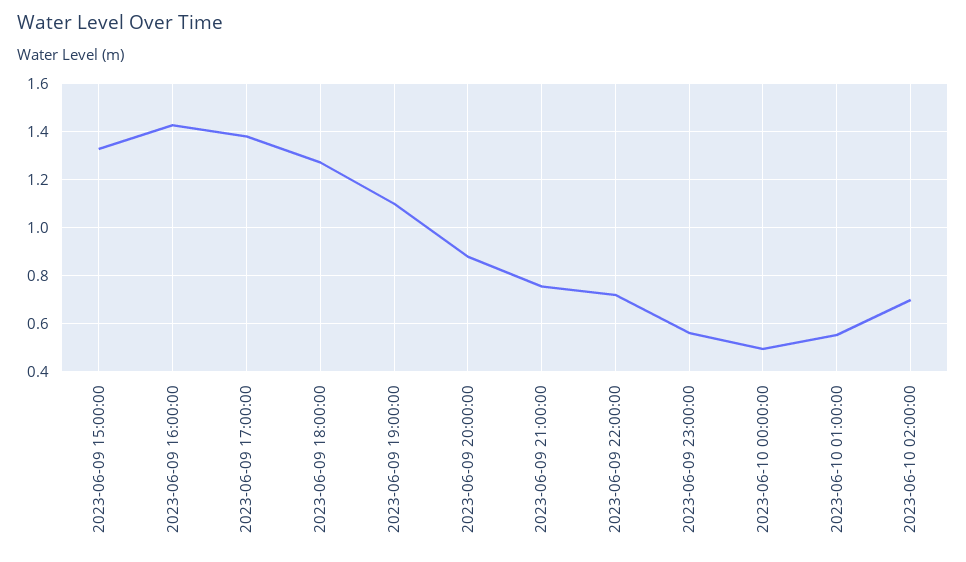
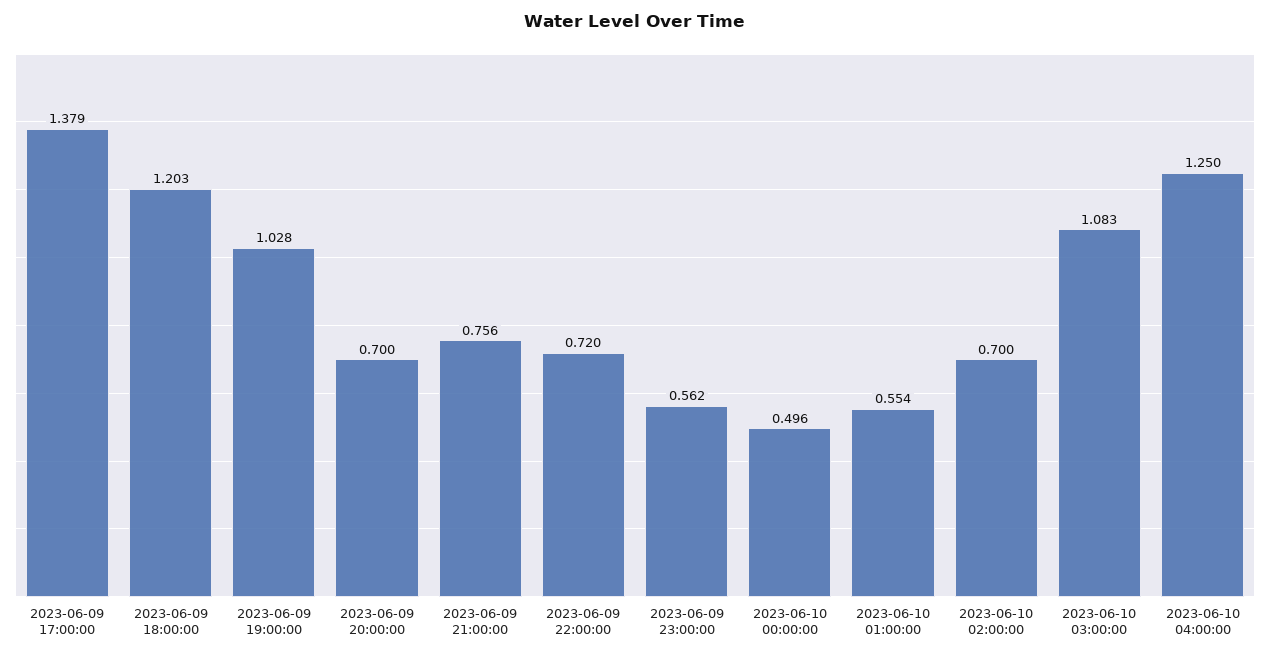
2023-06-09 15:00:00: 1.325 -> none
2023-06-09 16:00:00: 1.425 -> none
2023-06-09 18:00:00: 1.275 -> 1.203
2023-06-09 19:00:00: 1.1 -> 1.028
2023-06-09 20:00:00: 0.875 -> 0.7
2023-06-10 03:00:00: none -> 1.083
2023-06-10 04:00:00: none -> 1.25

